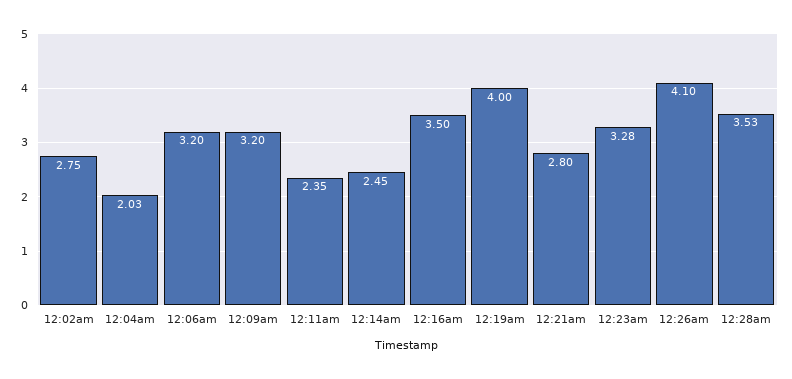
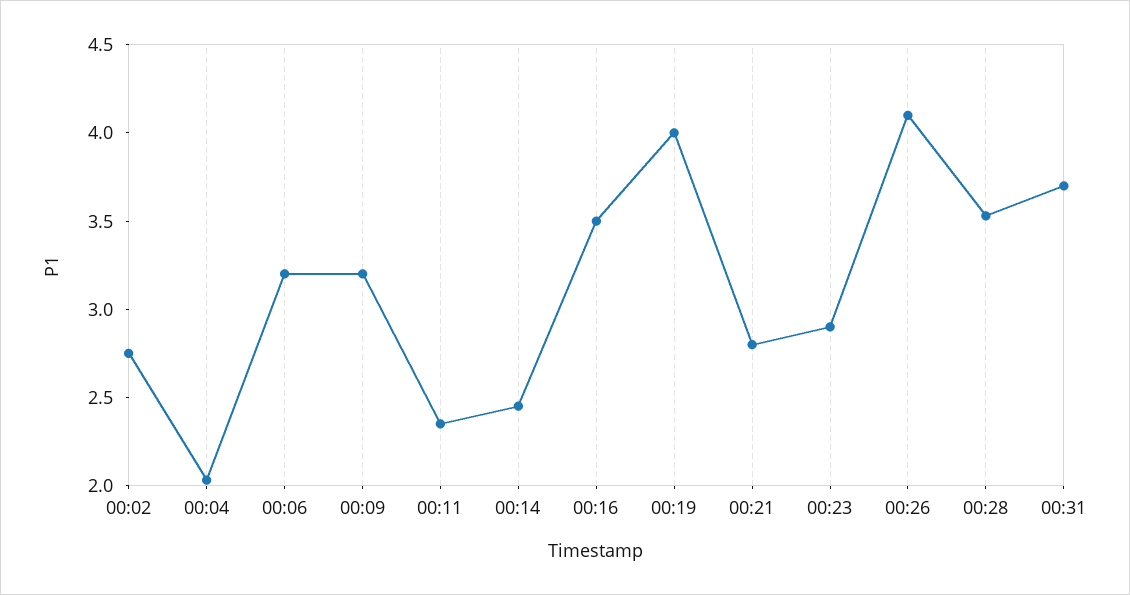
12:23am: 3.28 -> 2.9
00:31: none -> 3.7

